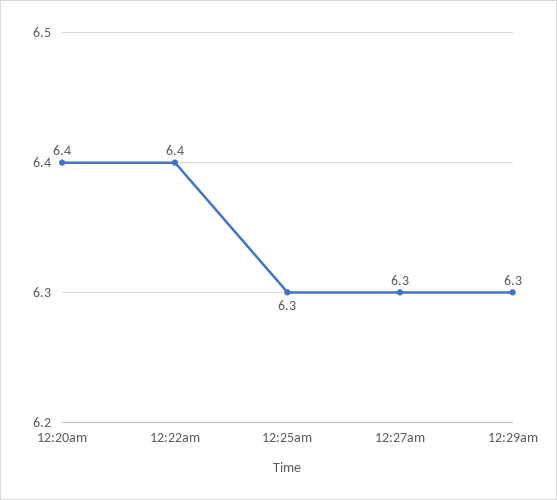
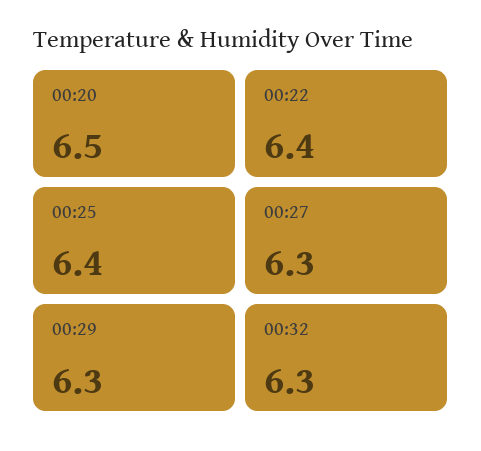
12:20am: 6.4 -> 6.5
12:25am: 6.3 -> 6.4
00:32: none -> 6.3

